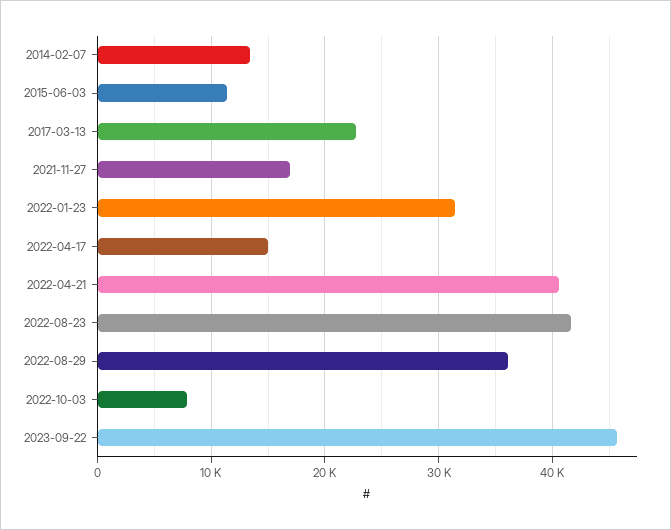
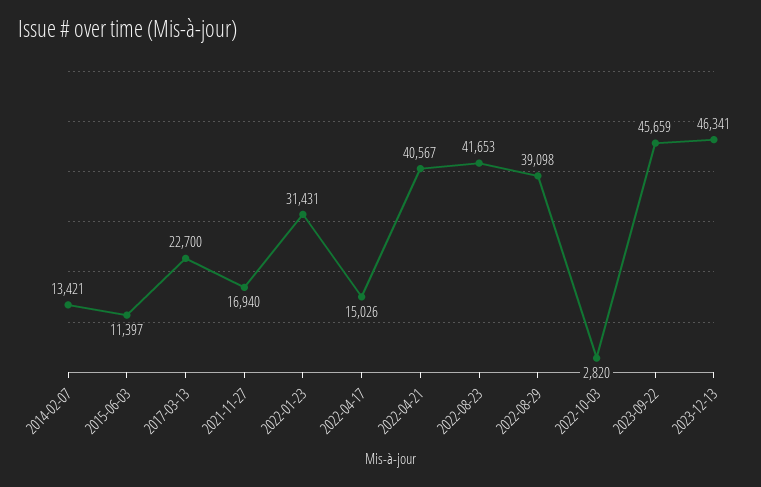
2022-08-29: 36000 -> 39098
2022-10-03: 8000 -> 2820
2023-12-13: none -> 46341

